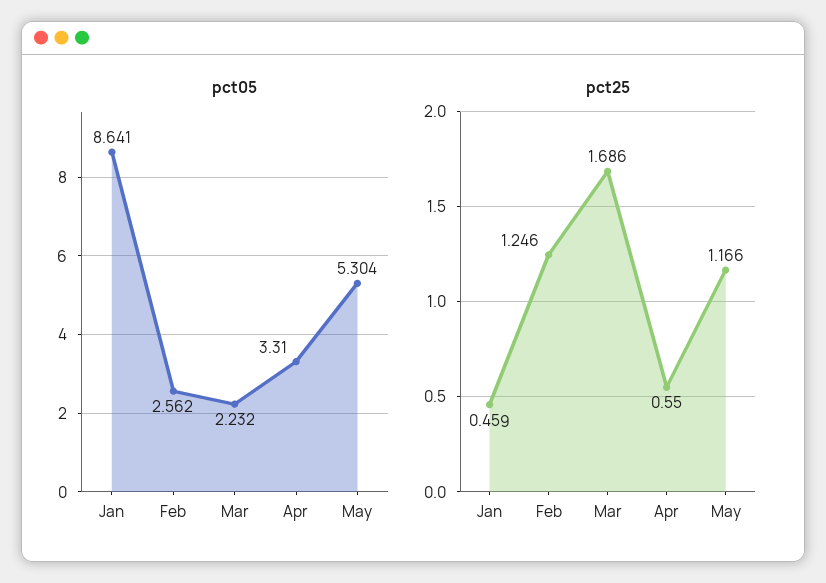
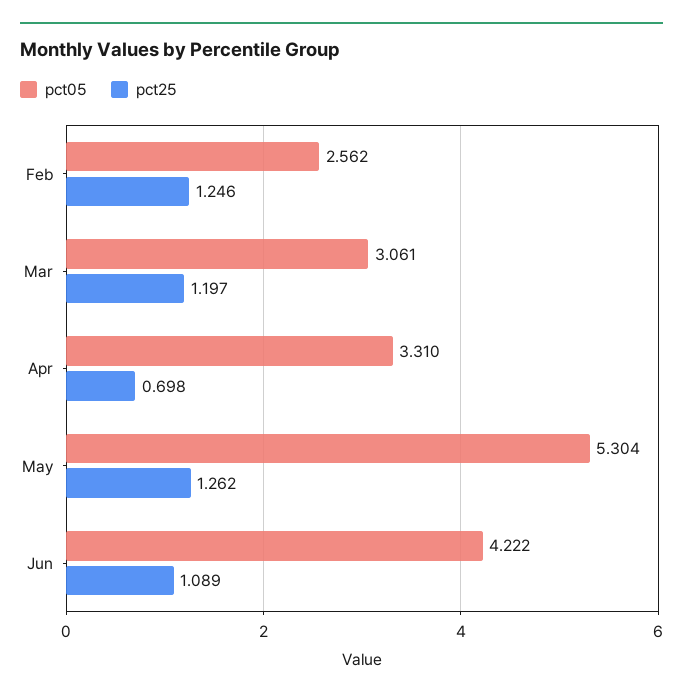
pct05, Jan: 8.641 -> none
pct05, Mar: 2.232 -> 3.061
pct25, Jan: 0.459 -> none
pct25, Mar: 1.686 -> 1.197
pct25, Apr: 0.55 -> 0.698
pct25, May: 1.166 -> 1.262
pct05, Jun: none -> 4.222
pct25, Jun: none -> 1.089

